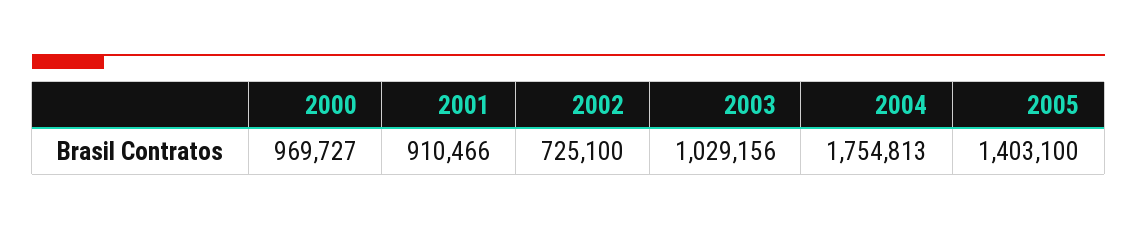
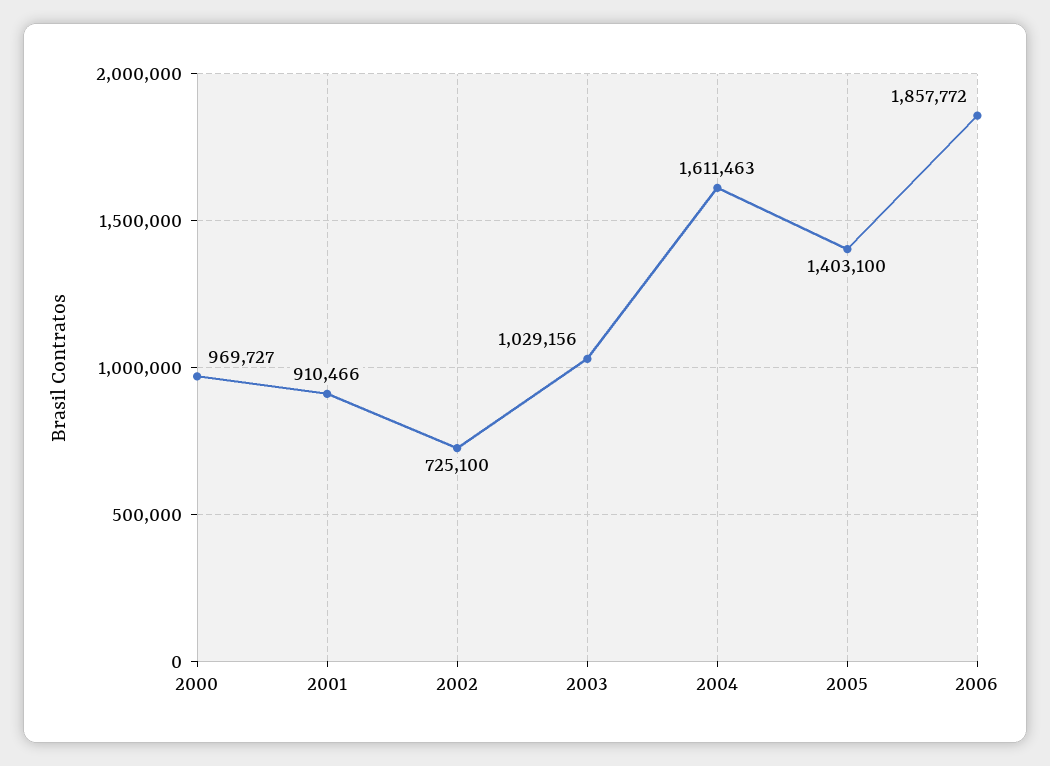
2004: 1754813 -> 1611463
2006: none -> 1857772

